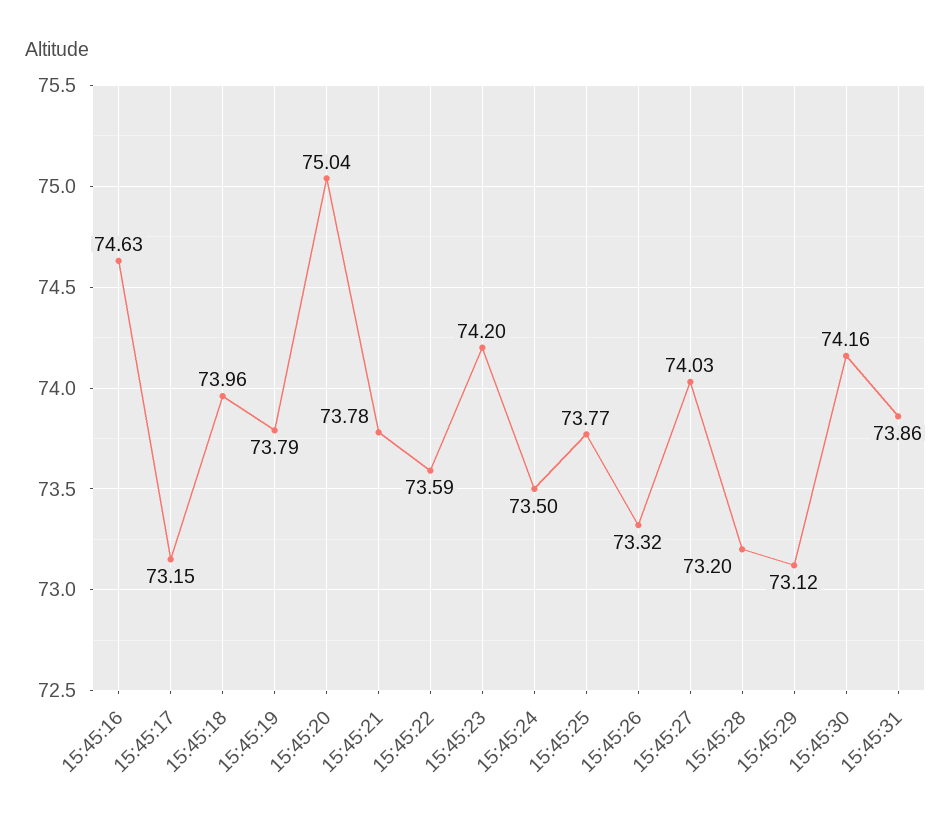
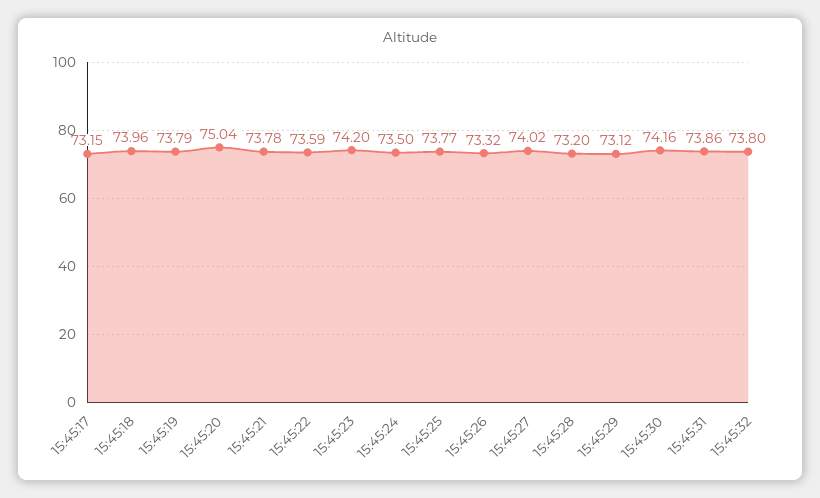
15:45:16: 74.63 -> none
15:45:27: 74.03 -> 74.02
15:45:32: none -> 73.8

